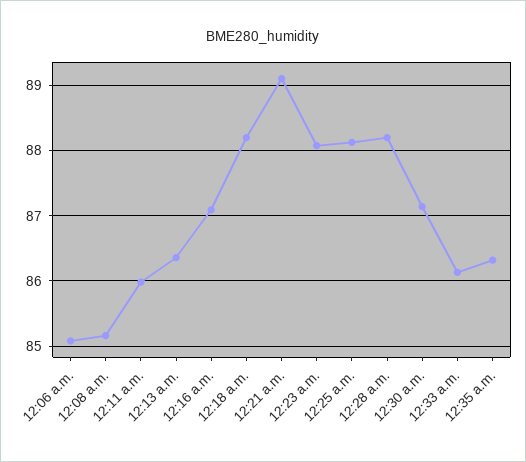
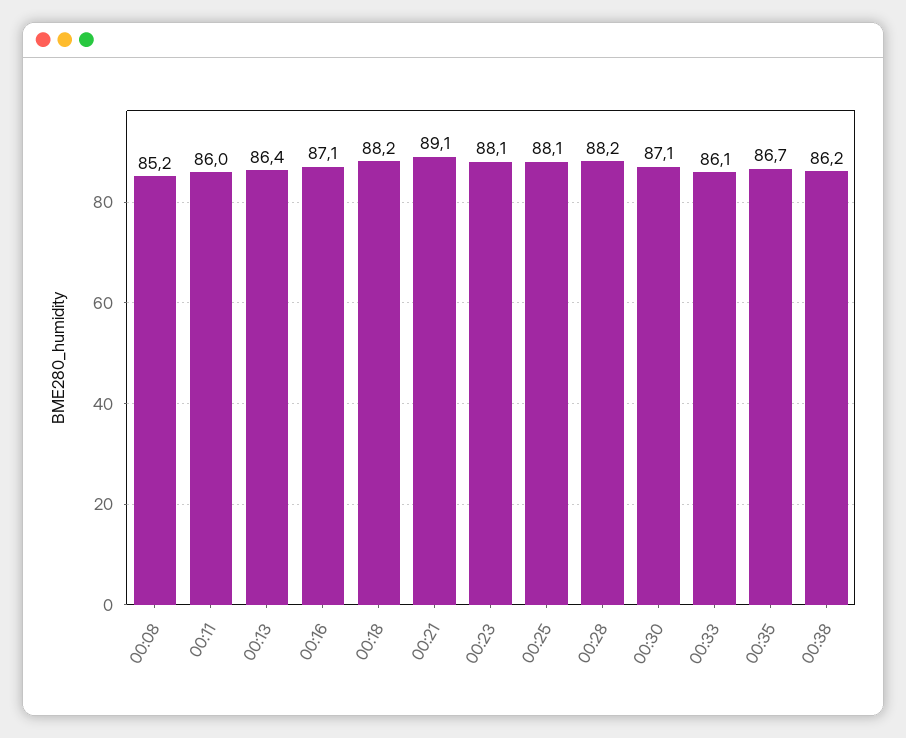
12:06 a.m.: 85.1 -> none
12:35 a.m.: 86.3 -> 86.7
00:38: none -> 86.2

